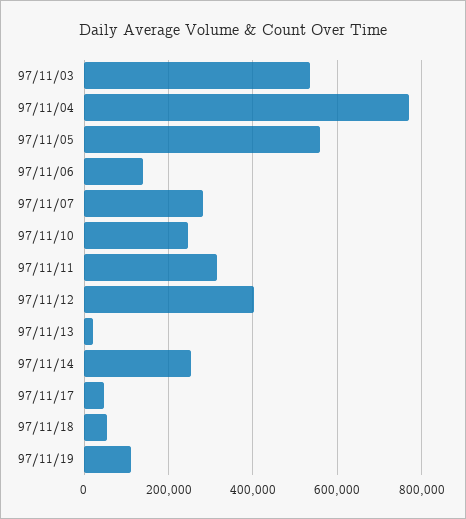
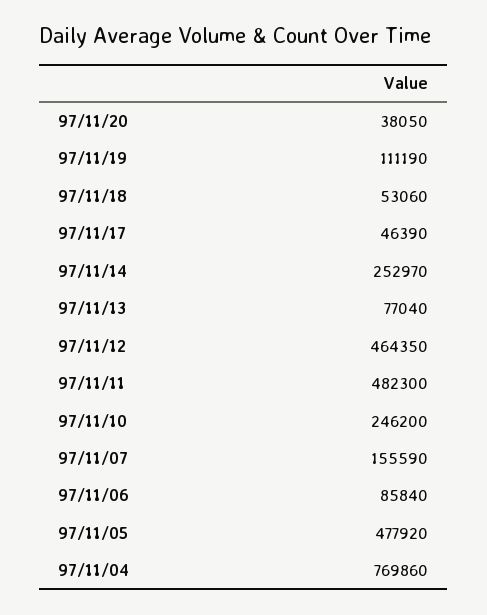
97/11/03: 540000 -> none
97/11/05: 560000 -> 477920
97/11/06: 140000 -> 85840
97/11/07: 280000 -> 155590
97/11/11: 320000 -> 482300
97/11/12: 400000 -> 464350
97/11/13: 20000 -> 77040
97/11/20: none -> 38050

